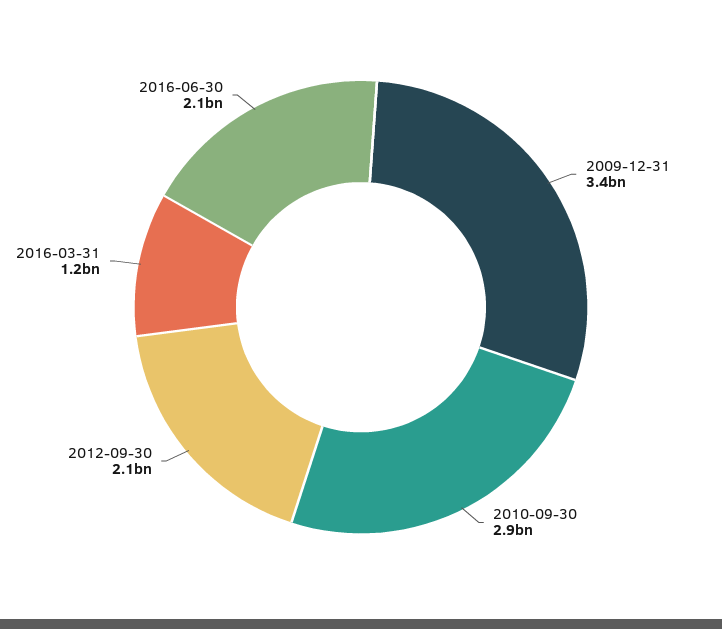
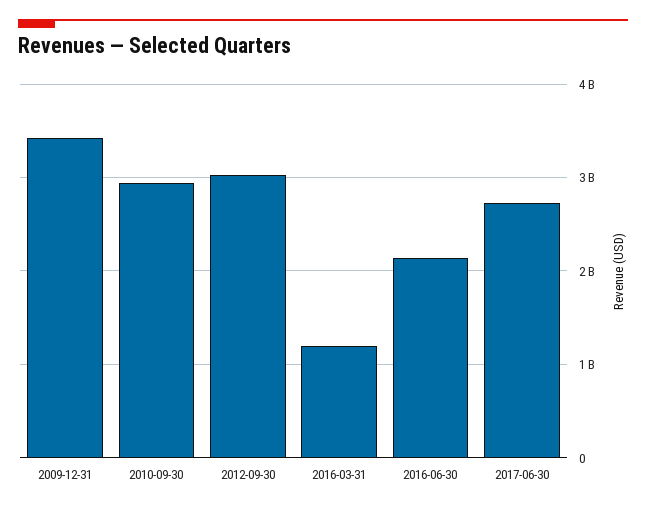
2012-09-30: 2100000000 -> 3000000000
2017-06-30: none -> 2700000000

